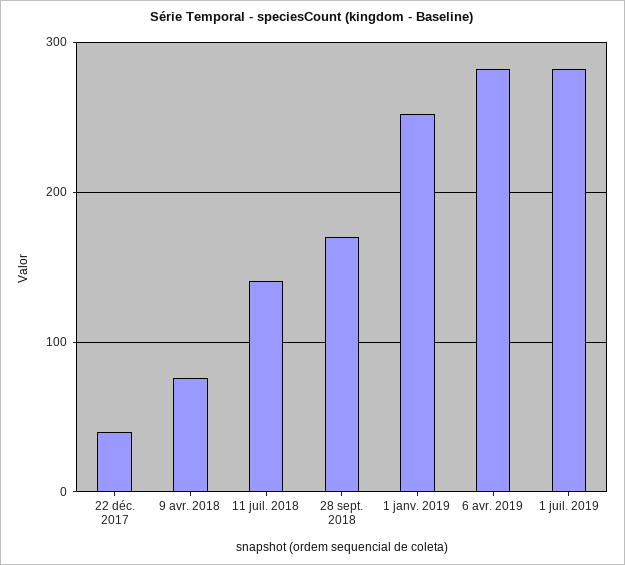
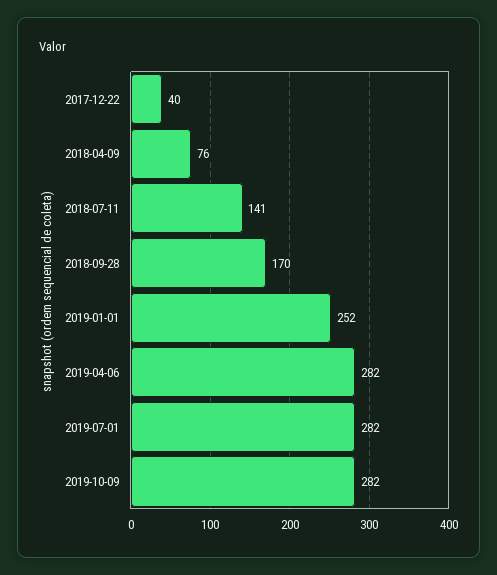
2019-10-09: none -> 282

